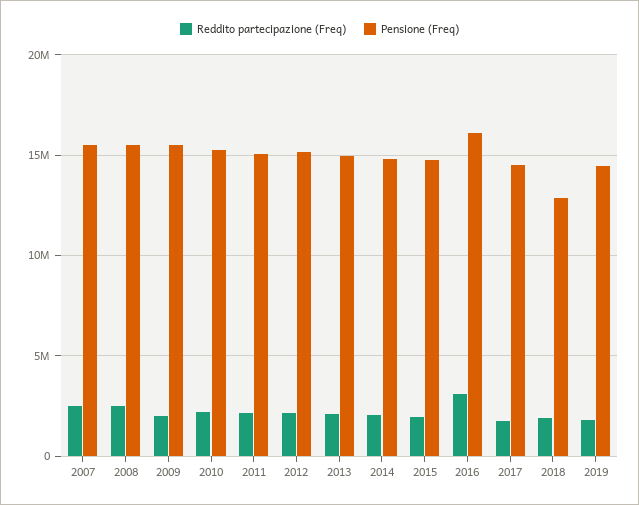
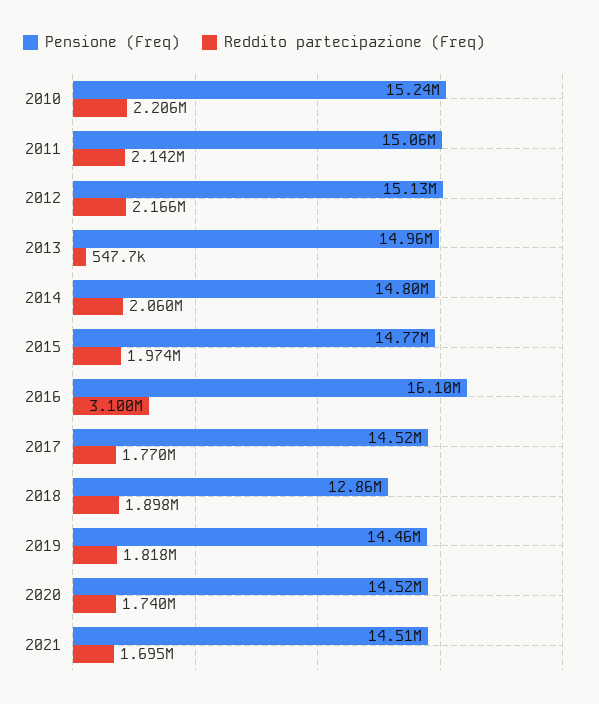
Reddito partecipazione (Freq), 2007: 2500000 -> none
Pensione (Freq), 2007: 15500000 -> none
Reddito partecipazione (Freq), 2008: 2500000 -> none
Pensione (Freq), 2008: 15500000 -> none
Reddito partecipazione (Freq), 2009: 2000000 -> none
Pensione (Freq), 2009: 15500000 -> none
Reddito partecipazione (Freq), 2013: 2000000 -> 547700
Pensione (Freq), 2020: none -> 14520000
Reddito partecipazione (Freq), 2020: none -> 1740000
Pensione (Freq), 2021: none -> 14510000
Reddito partecipazione (Freq), 2021: none -> 1695000

